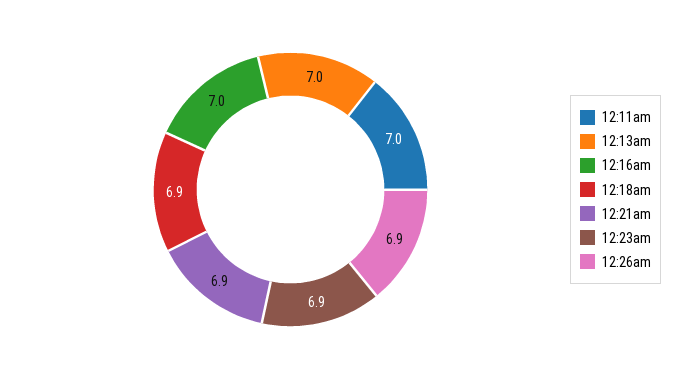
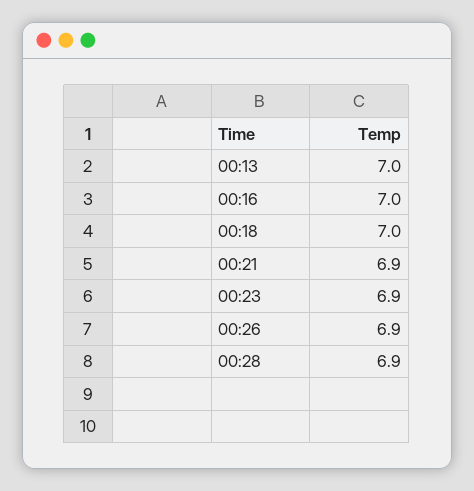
12:11am: 7 -> none
12:18am: 6.9 -> 7
00:28: none -> 6.9

